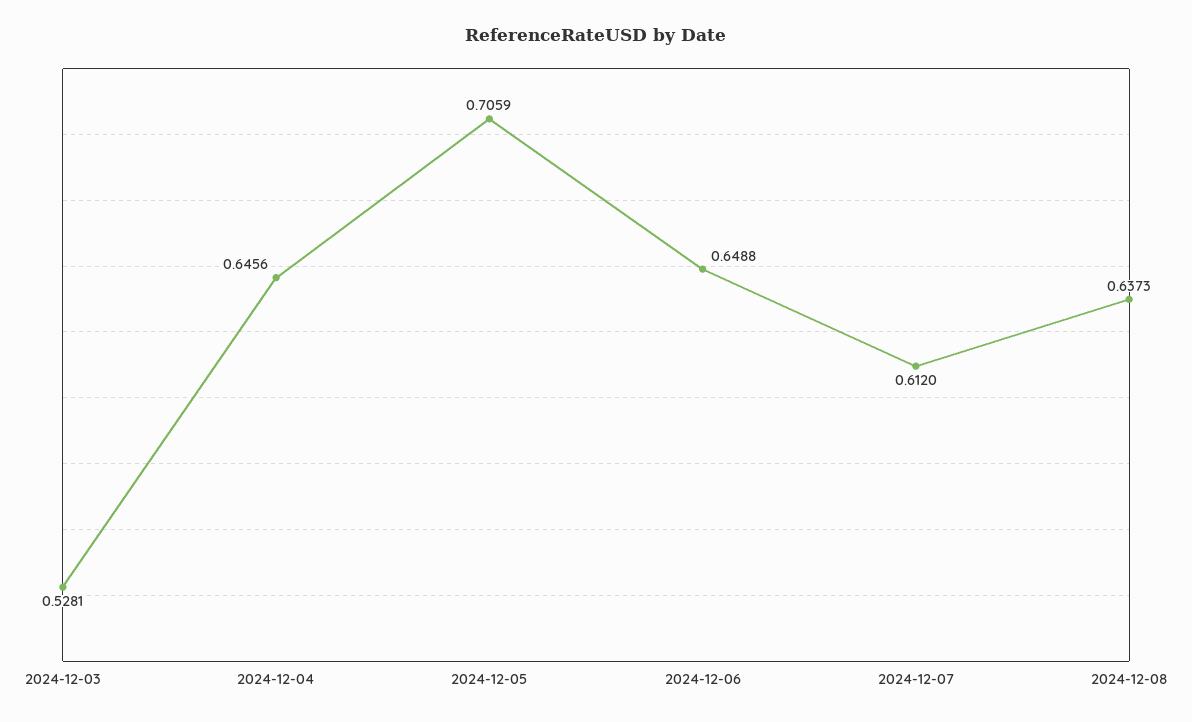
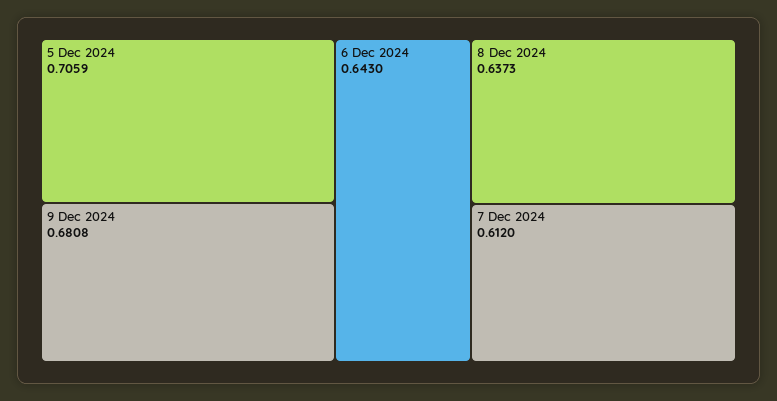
2024-12-03: 0.5281 -> none
2024-12-04: 0.6456 -> none
2024-12-06: 0.6488 -> 0.643
9 Dec 2024: none -> 0.6808

